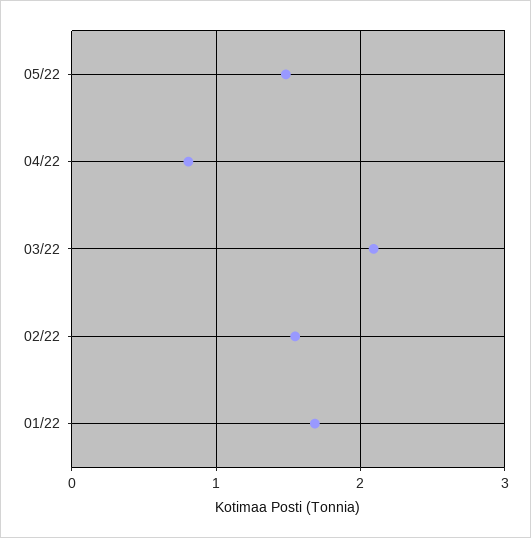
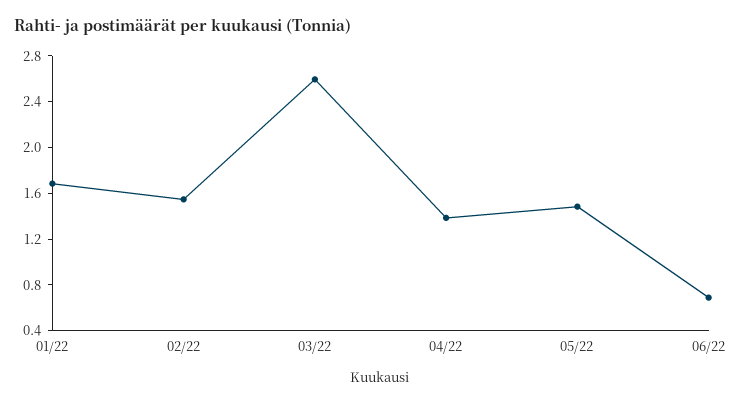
04/22: 0.8 -> 1.4
03/22: 2.1 -> 2.6
06/22: none -> 0.7

